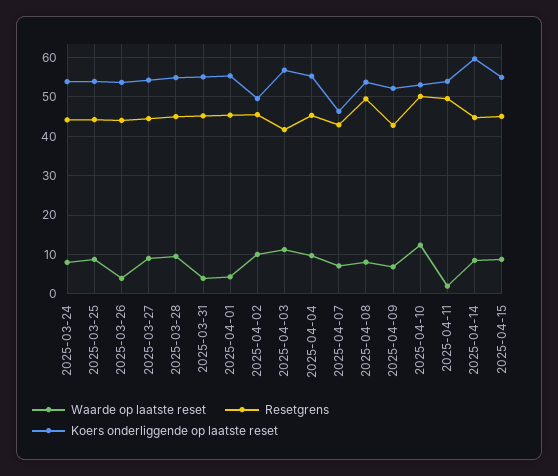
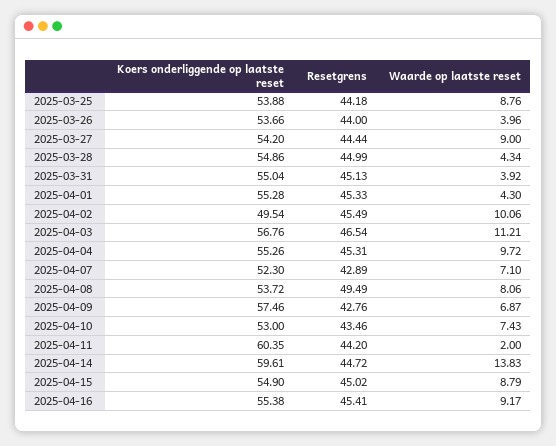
Waarde op laatste reset, 2025-03-24: 8 -> none
Resetgrens, 2025-03-24: 44 -> none
Koers onderliggende op laatste reset, 2025-03-24: 54 -> none
Waarde op laatste reset, 2025-03-28: 10 -> 4.34
Resetgrens, 2025-04-03: 42 -> 46.54
Koers onderliggende op laatste reset, 2025-04-07: 46 -> 52.3
Koers onderliggende op laatste reset, 2025-04-09: 52 -> 57.46
Waarde op laatste reset, 2025-04-10: 12 -> 7.43
Resetgrens, 2025-04-10: 50 -> 43.46
Resetgrens, 2025-04-11: 50 -> 44.2
Koers onderliggende op laatste reset, 2025-04-11: 54 -> 60.35
Waarde op laatste reset, 2025-04-14: 8 -> 13.83
Koers onderliggende op laatste reset, 2025-04-16: none -> 55.38
Resetgrens, 2025-04-16: none -> 45.41
Waarde op laatste reset, 2025-04-16: none -> 9.17

